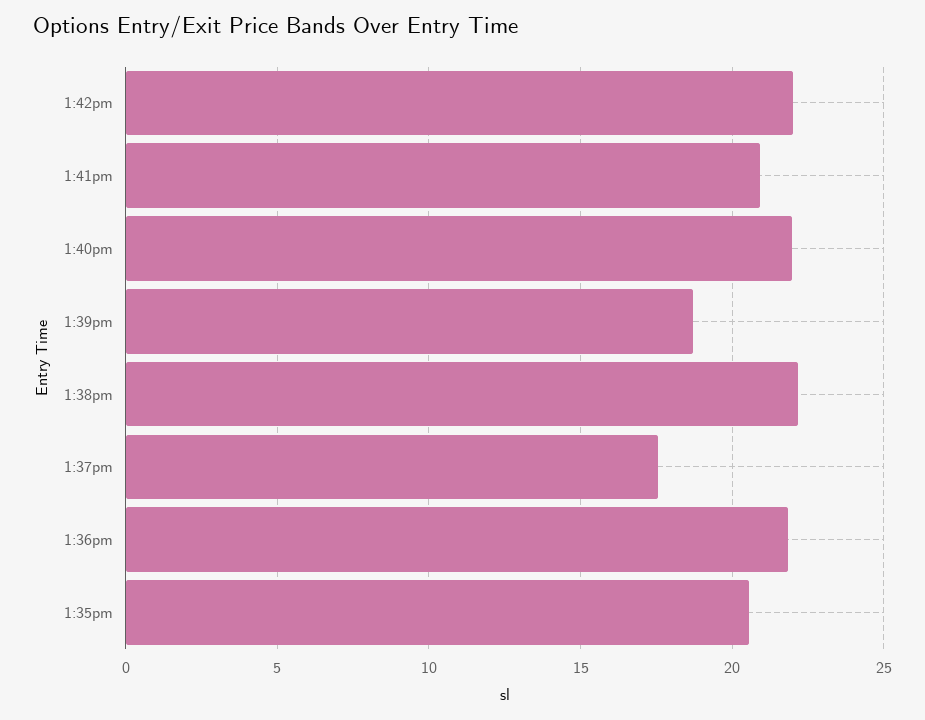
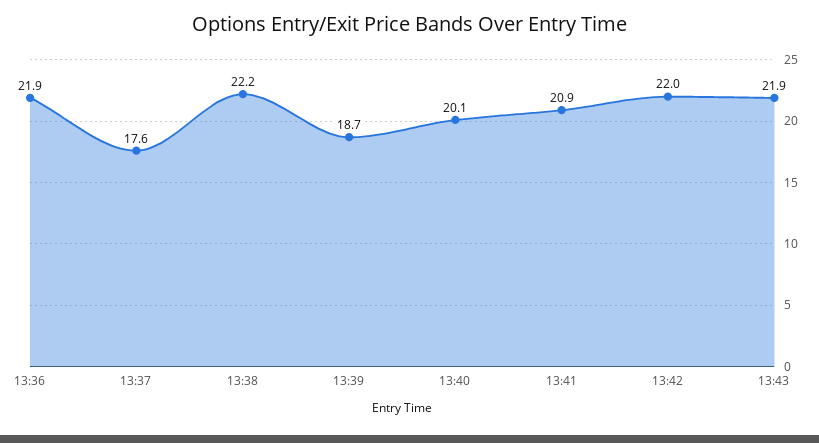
1:40pm: 22 -> 20.1
1:35pm: 20.5 -> none
13:43: none -> 21.9

